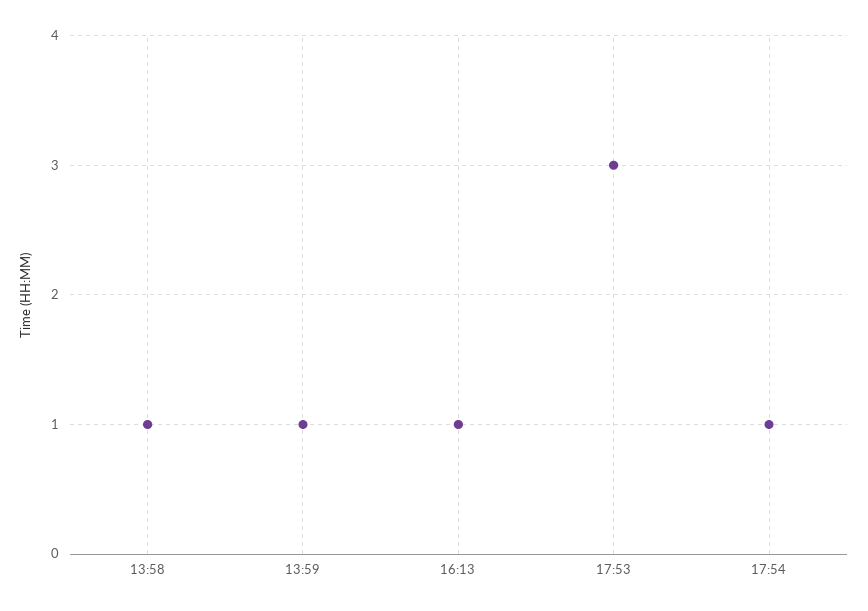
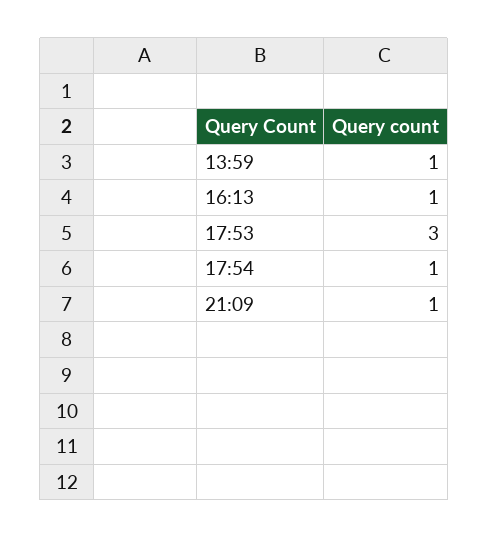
13:58: 1 -> none
21:09: none -> 1

